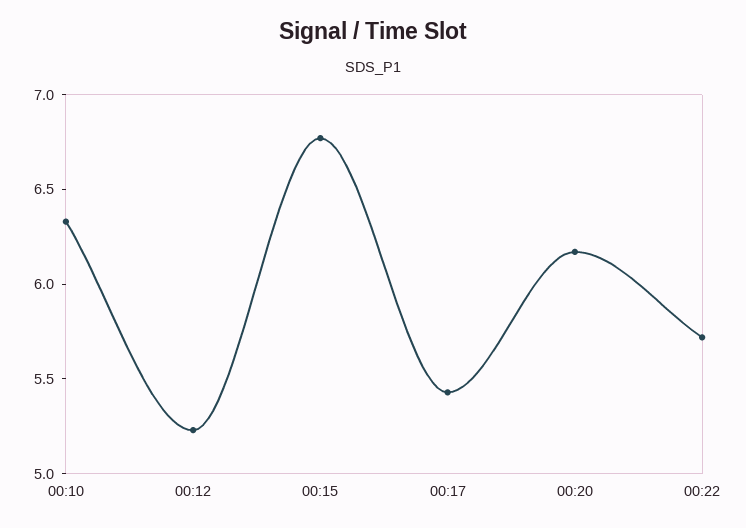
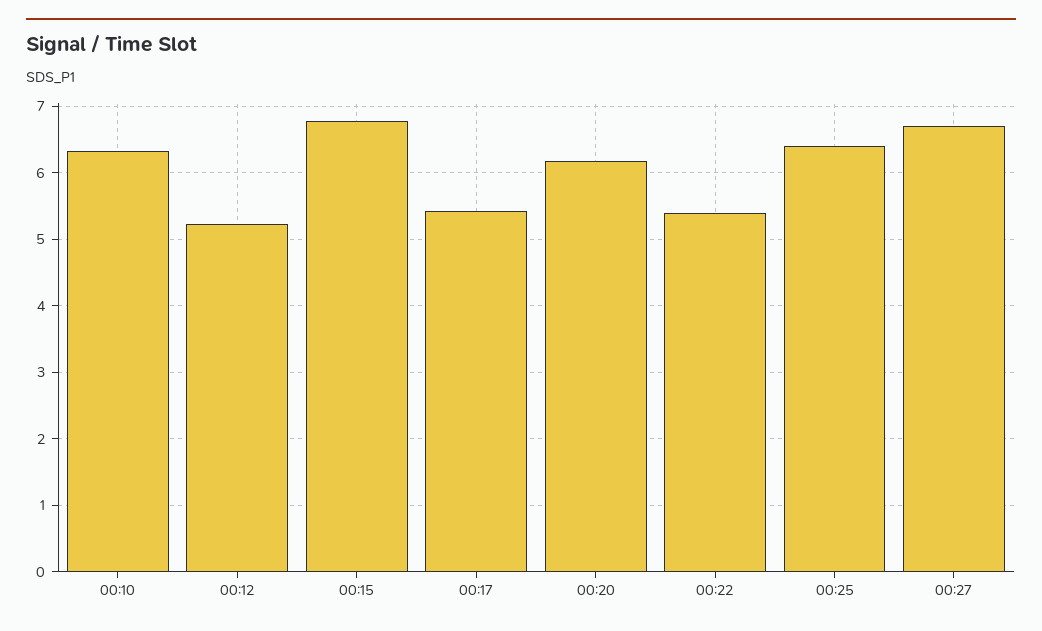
00:22: 5.7 -> 5.4
00:25: none -> 6.4
00:27: none -> 6.7

